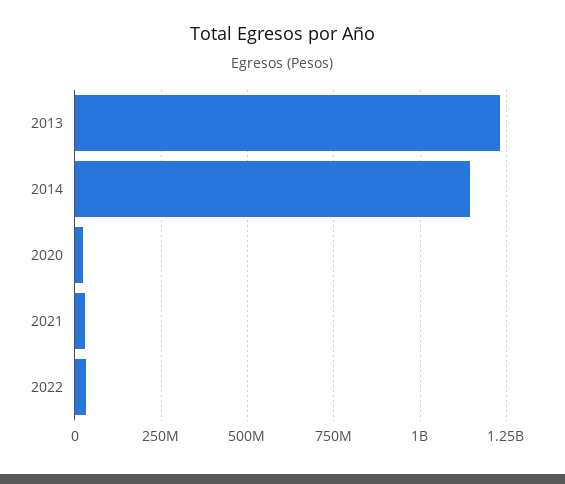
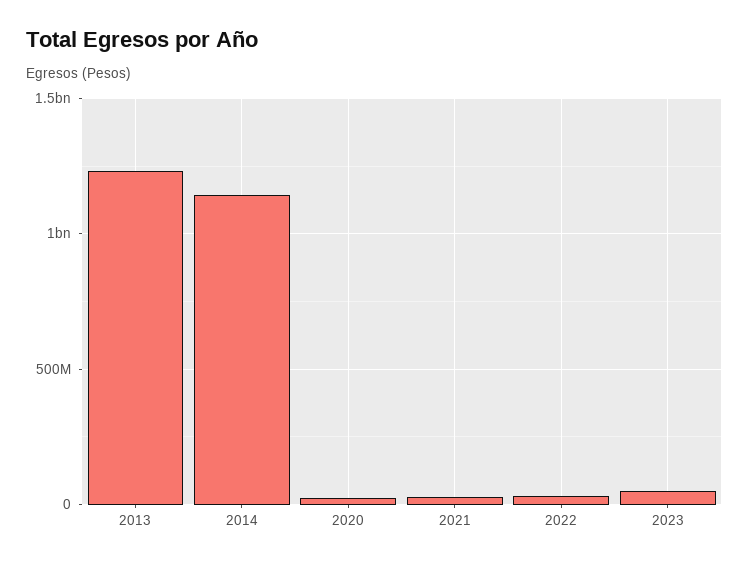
2023: none -> 50000000

